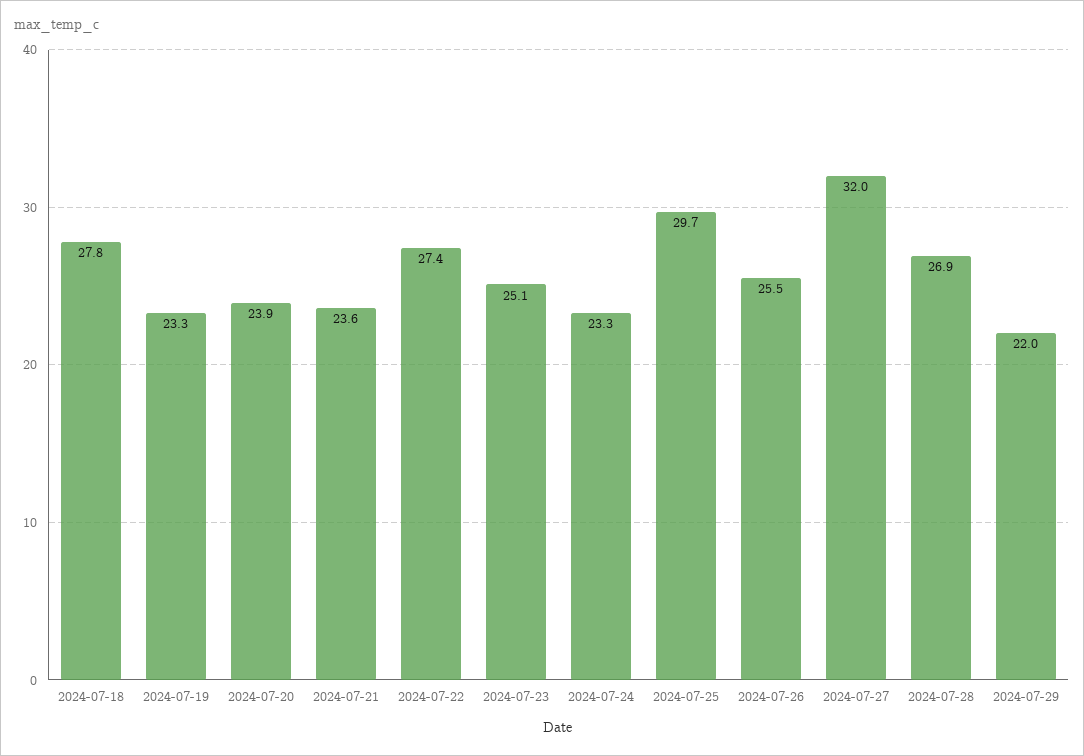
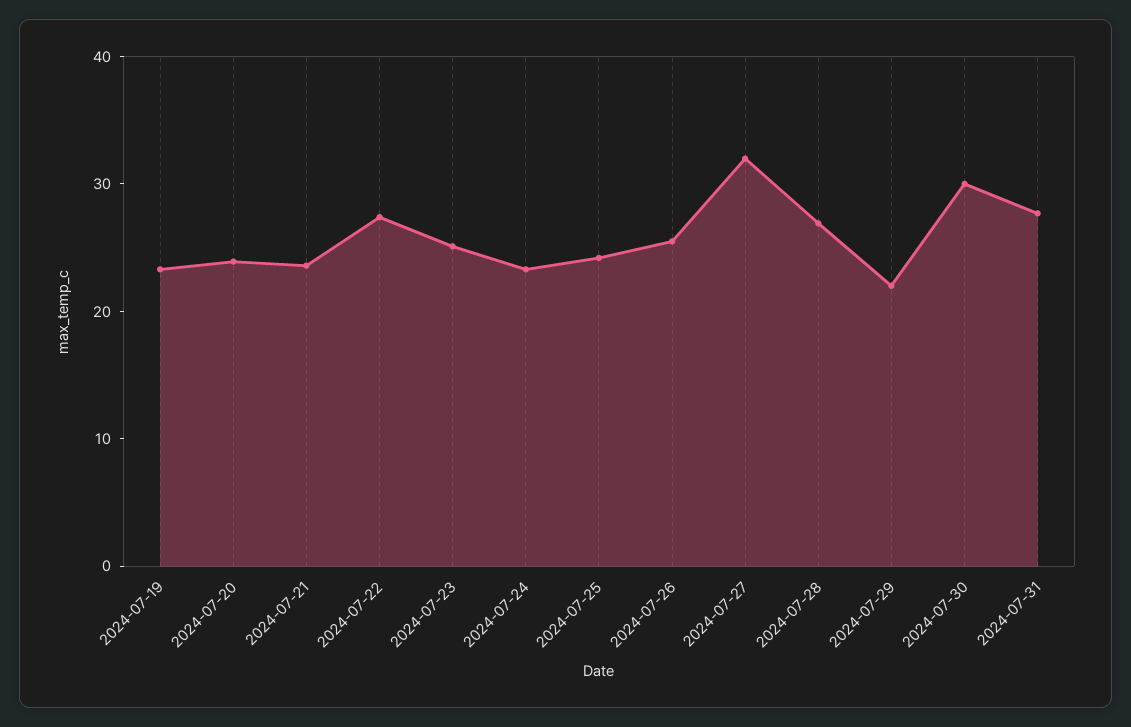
2024-07-18: 27.8 -> none
2024-07-25: 29.7 -> 24
2024-07-30: none -> 30
2024-07-31: none -> 28

